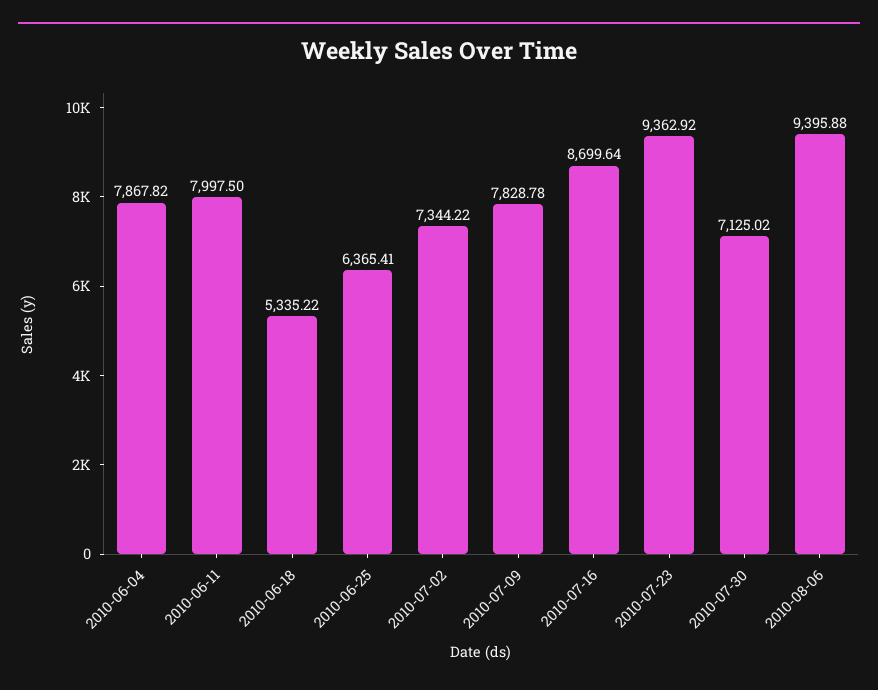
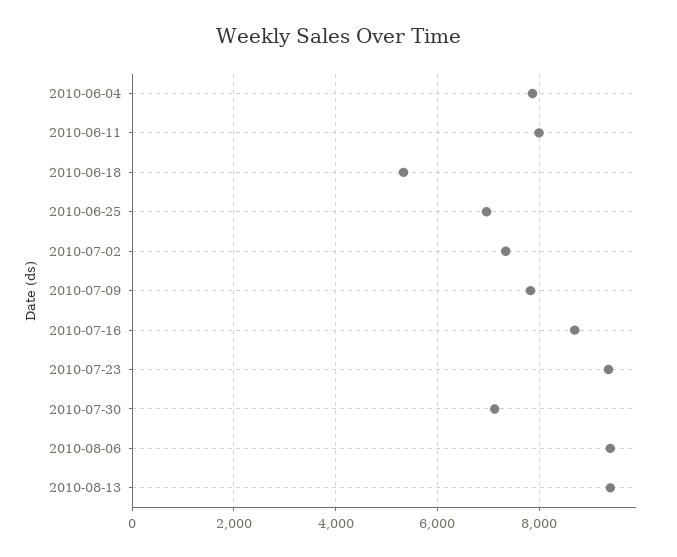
2010-06-25: 6365.41 -> 7000
2010-08-13: none -> 9400

